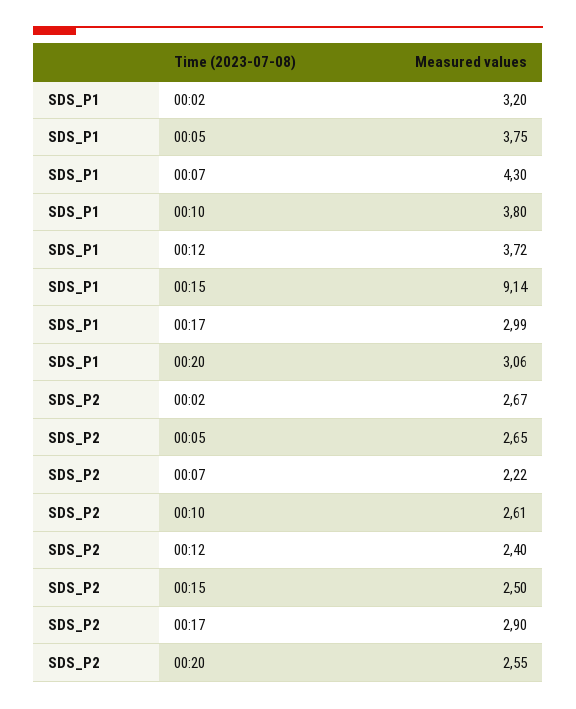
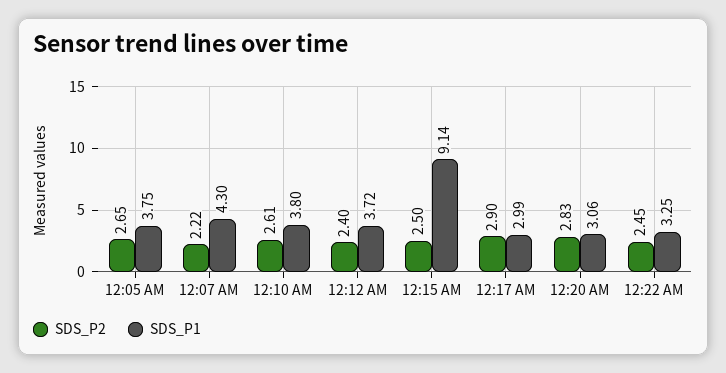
SDS_P1, 00:02: 3.2 -> none
SDS_P2, 00:02: 2.67 -> none
SDS_P2, 00:20: 2.55 -> 2.83
SDS_P2, 12:22 AM: none -> 2.45
SDS_P1, 12:22 AM: none -> 3.25

